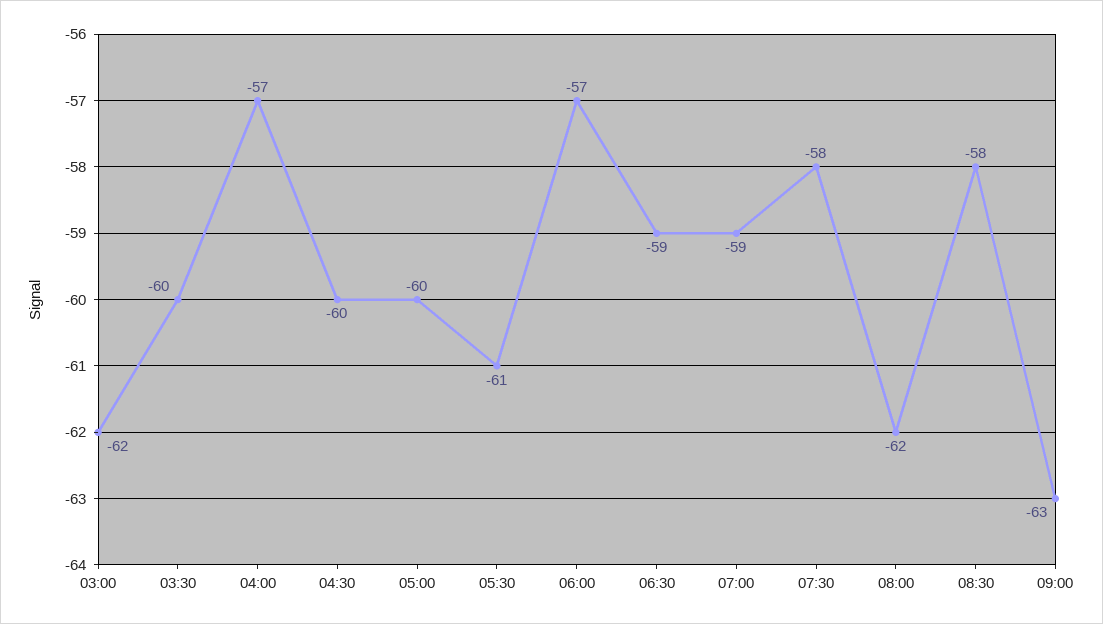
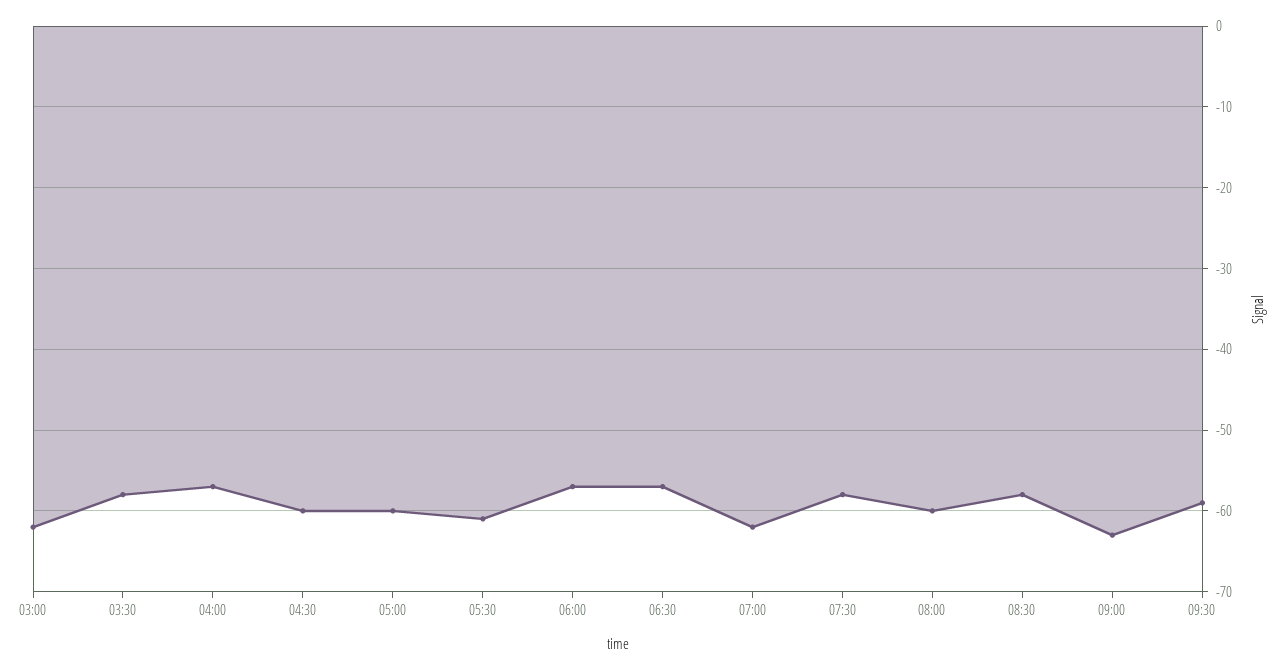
03:30: -60 -> -58
06:30: -59 -> -57
07:00: -59 -> -62
08:00: -62 -> -60
09:30: none -> -59

